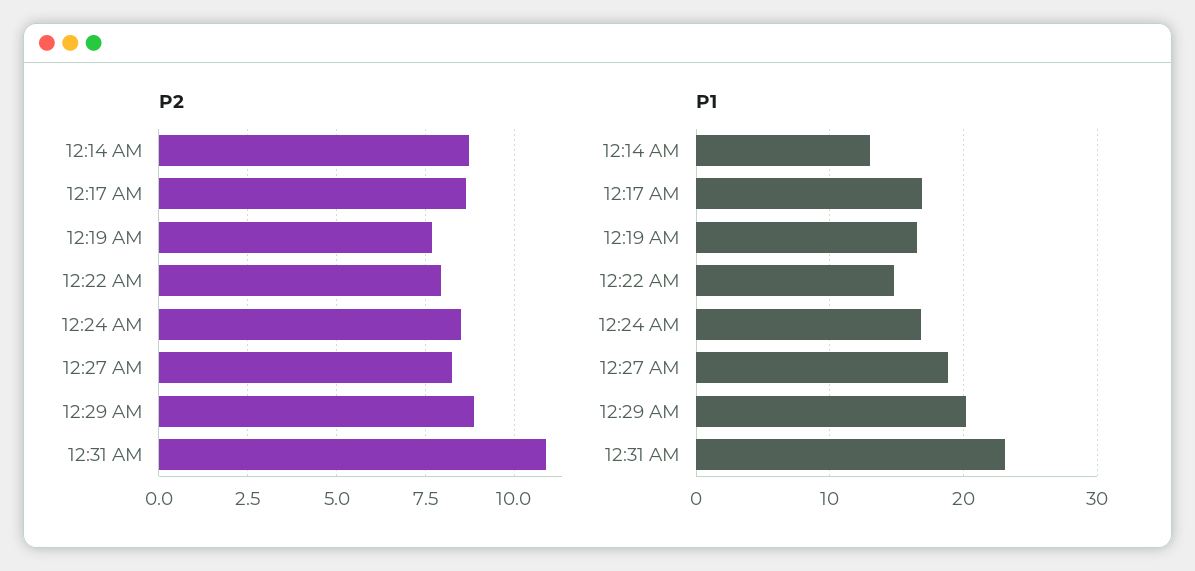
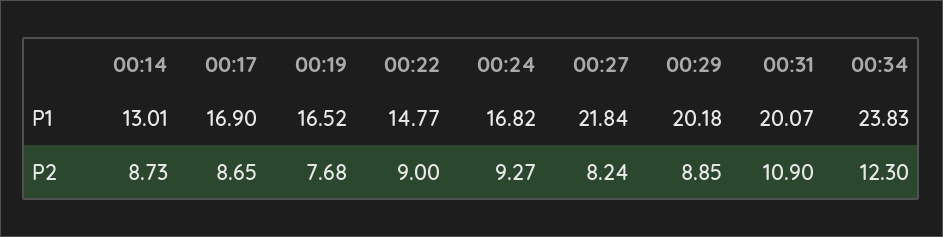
P2, 12:22 AM: 8 -> 9
P2, 12:24 AM: 8.5 -> 9.27
P1, 12:27 AM: 19 -> 21.84
P1, 12:31 AM: 23 -> 20.07
P1, 00:34: none -> 23.83
P2, 00:34: none -> 12.3

